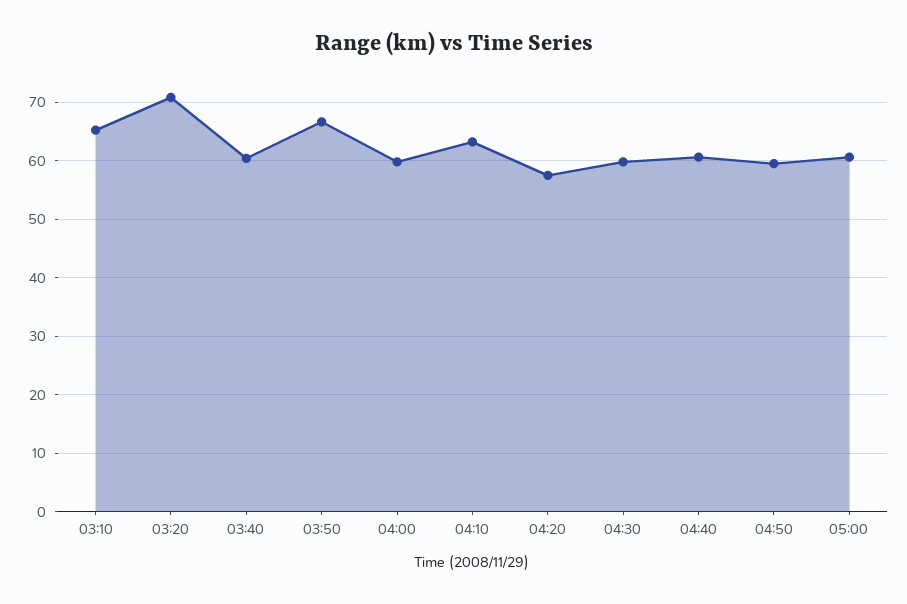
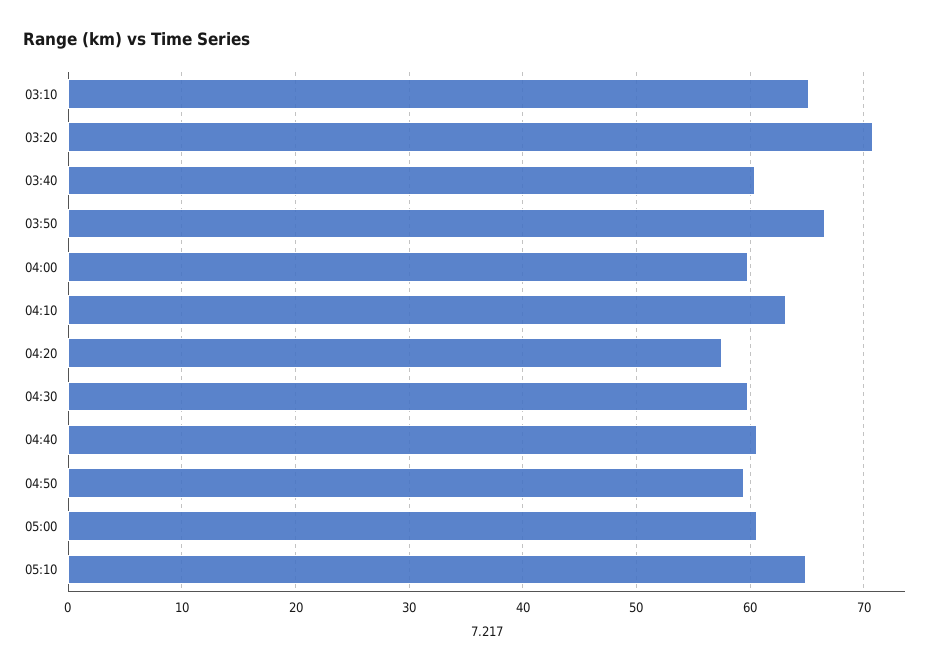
05:10: none -> 65

